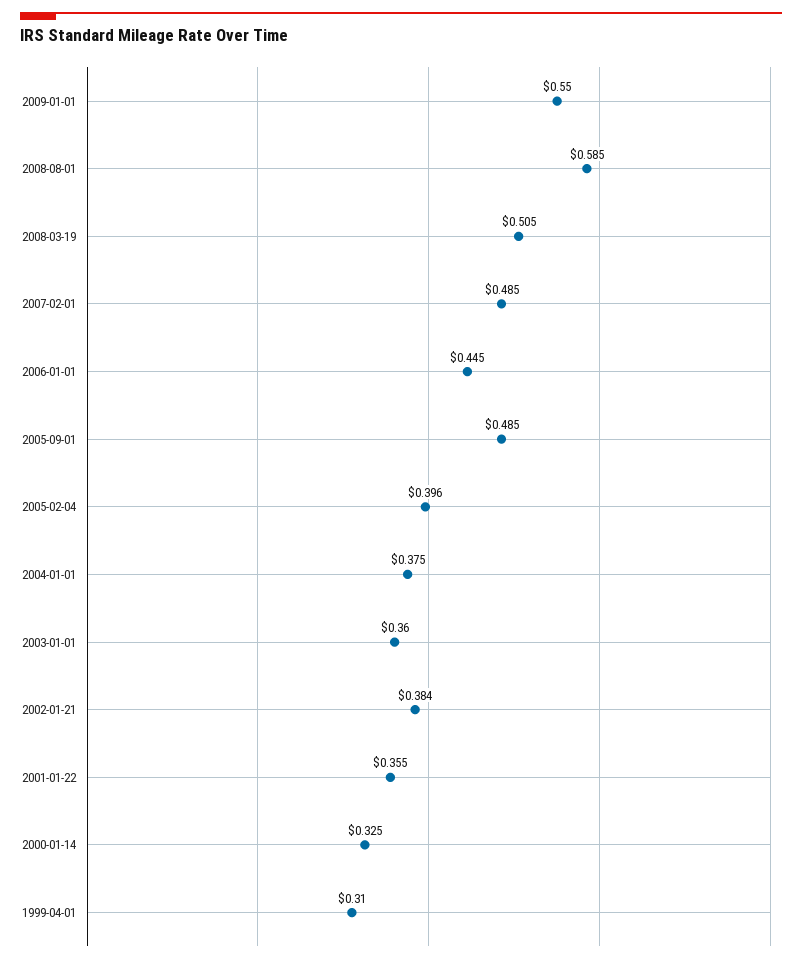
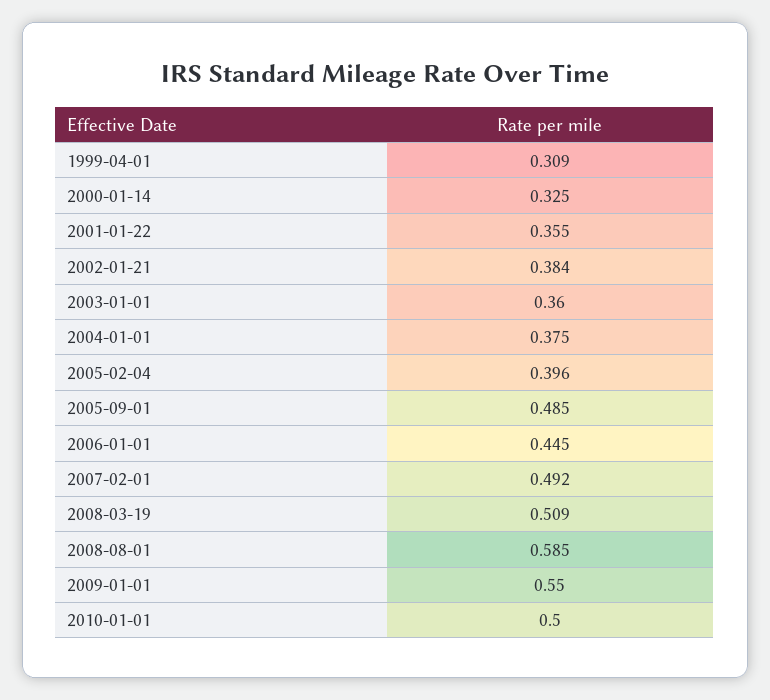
2008-03-19: 0.505 -> 0.509
2007-02-01: 0.485 -> 0.492
1999-04-01: 0.31 -> 0.309
2010-01-01: none -> 0.5

